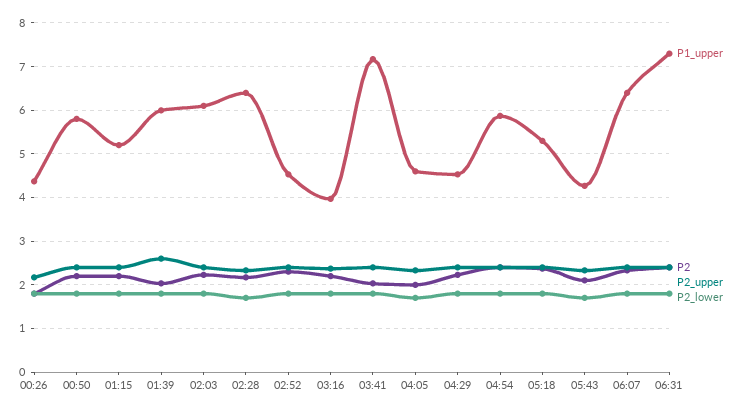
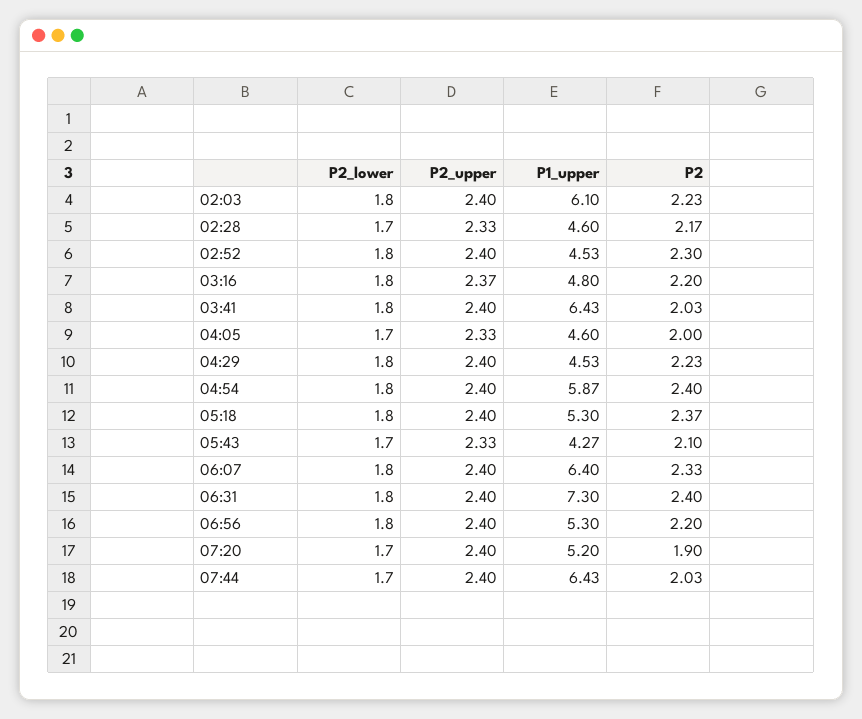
P1_upper, 00:26: 4.4 -> none
P2, 00:26: 1.8 -> none
P2_upper, 00:26: 2.2 -> none
P2_lower, 00:26: 1.8 -> none
P1_upper, 00:50: 5.8 -> none
P2, 00:50: 2.2 -> none
P2_upper, 00:50: 2.4 -> none
P2_lower, 00:50: 1.8 -> none
P1_upper, 01:15: 5.2 -> none
P2, 01:15: 2.2 -> none
P2_upper, 01:15: 2.4 -> none
P2_lower, 01:15: 1.8 -> none
P1_upper, 01:39: 6 -> none
P2, 01:39: 2 -> none
P2_upper, 01:39: 2.6 -> none
P2_lower, 01:39: 1.8 -> none
P1_upper, 02:28: 6.4 -> 4.6
P1_upper, 03:16: 4 -> 4.8
P1_upper, 03:41: 7.2 -> 6.43
P2_lower, 06:56: none -> 1.8
P2_upper, 06:56: none -> 2.4
P1_upper, 06:56: none -> 5.3
P2, 06:56: none -> 2.2
P2_lower, 07:20: none -> 1.7
P2_upper, 07:20: none -> 2.4
P1_upper, 07:20: none -> 5.2
P2, 07:20: none -> 1.9
P2_lower, 07:44: none -> 1.7
P2_upper, 07:44: none -> 2.4
P1_upper, 07:44: none -> 6.43
P2, 07:44: none -> 2.03

